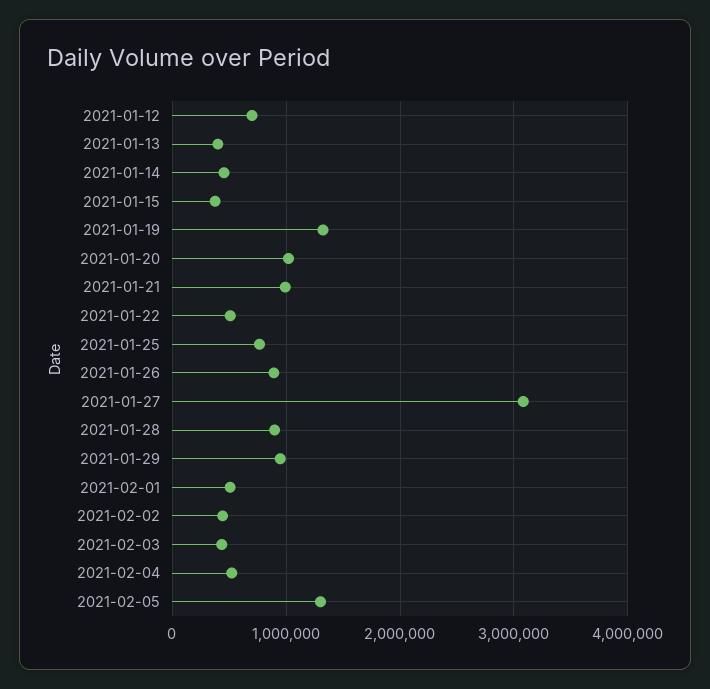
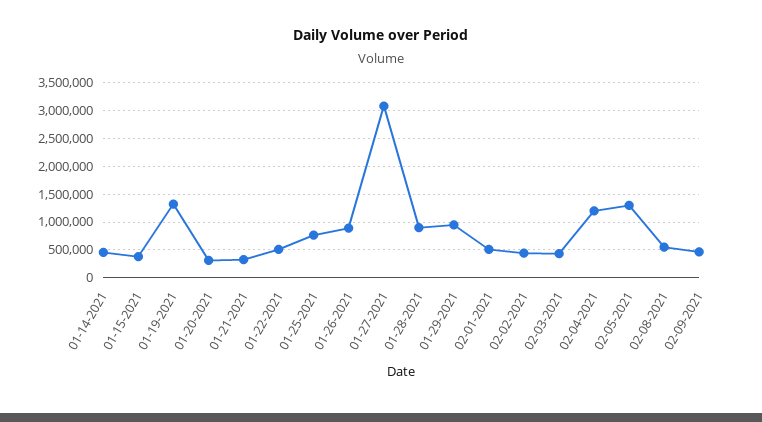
2021-01-12: 700000 -> none
2021-01-13: 400000 -> none
2021-01-20: 1000000 -> 250000
2021-01-21: 1000000 -> 250000
2021-02-04: 500000 -> 1250000
02-08-2021: none -> 500000
02-09-2021: none -> 500000

